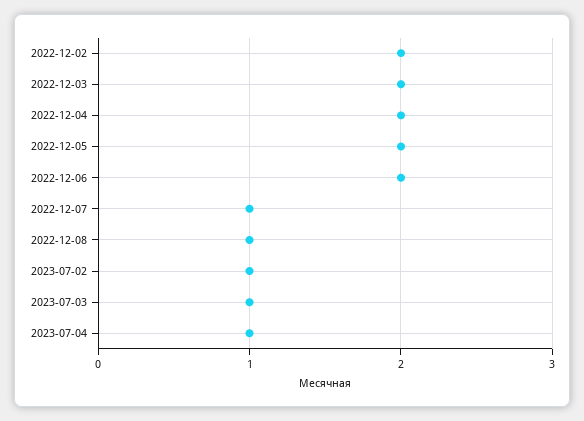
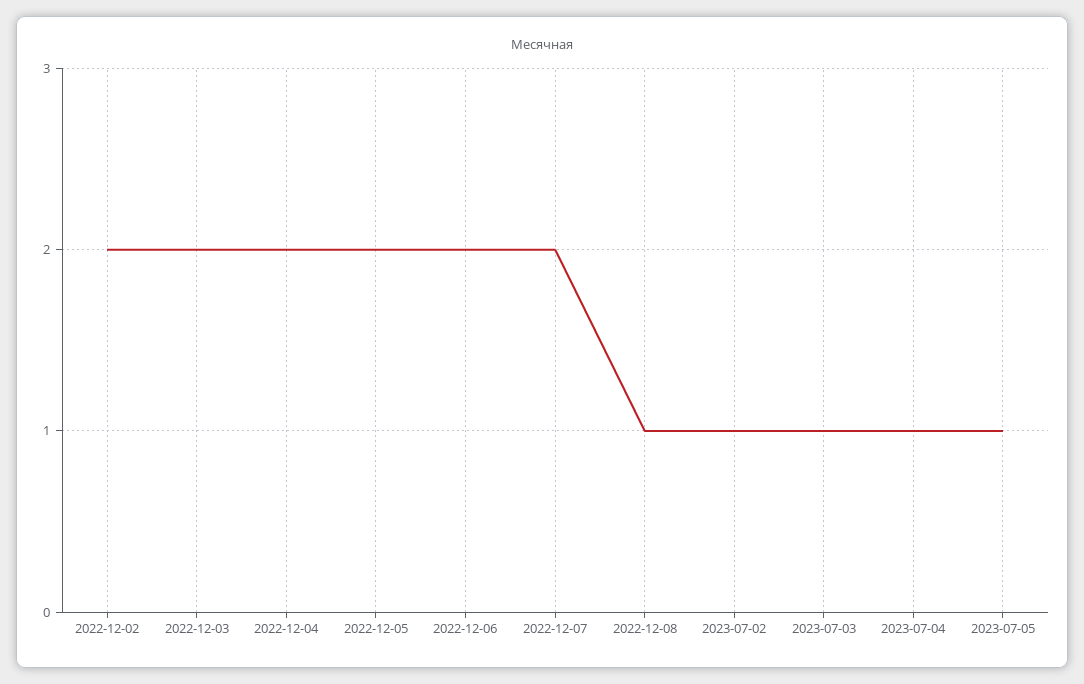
2022-12-07: 1 -> 2
2023-07-05: none -> 1

